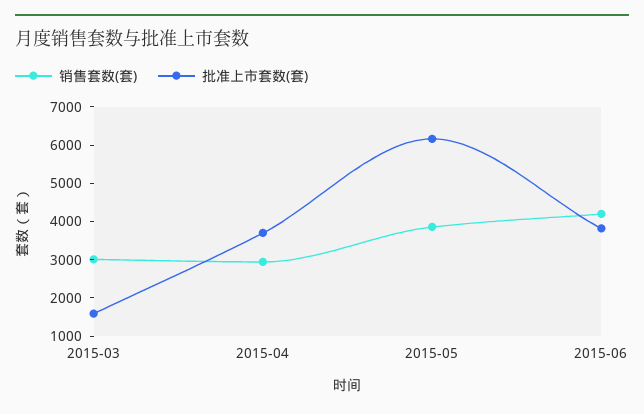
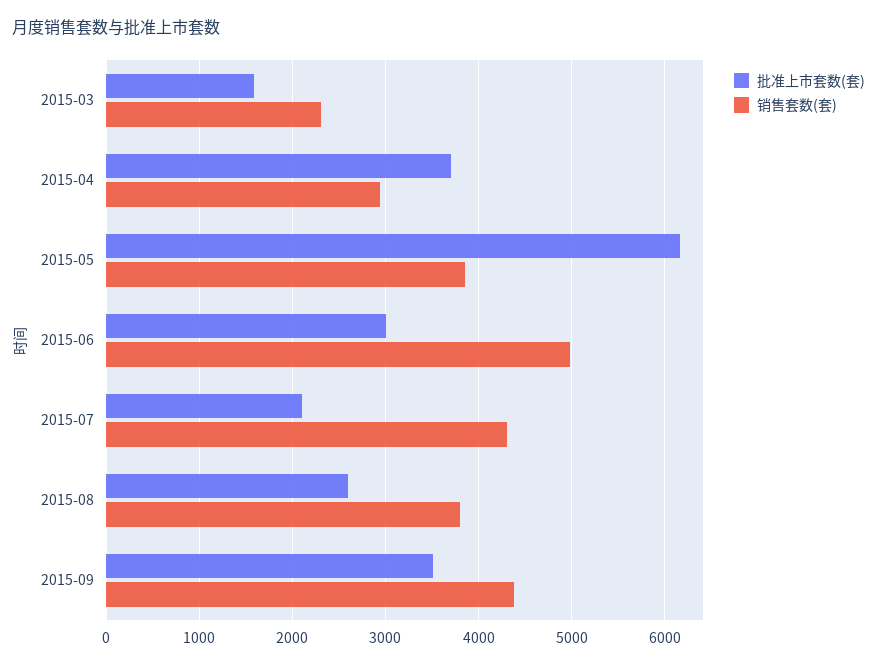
销售套数(套), 2015-03: 3000 -> 2300
销售套数(套), 2015-06: 4250 -> 5000
批准上市套数(套), 2015-06: 3750 -> 3000
批准上市套数(套), 2015-07: none -> 2100
销售套数(套), 2015-07: none -> 4300
批准上市套数(套), 2015-08: none -> 2600
销售套数(套), 2015-08: none -> 3800
批准上市套数(套), 2015-09: none -> 3500
销售套数(套), 2015-09: none -> 4400

